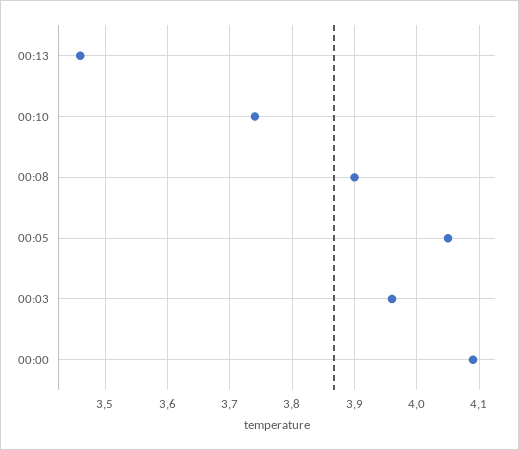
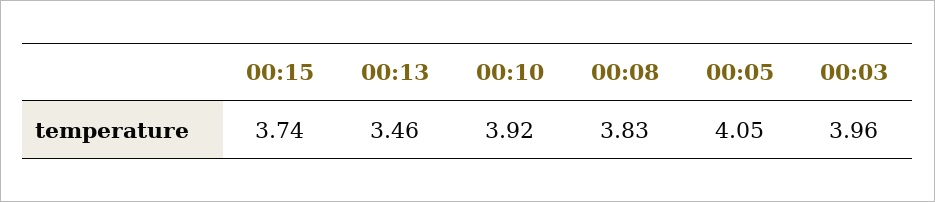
00:10: 3.74 -> 3.92
00:08: 3.9 -> 3.83
00:00: 4.09 -> none
00:15: none -> 3.74

